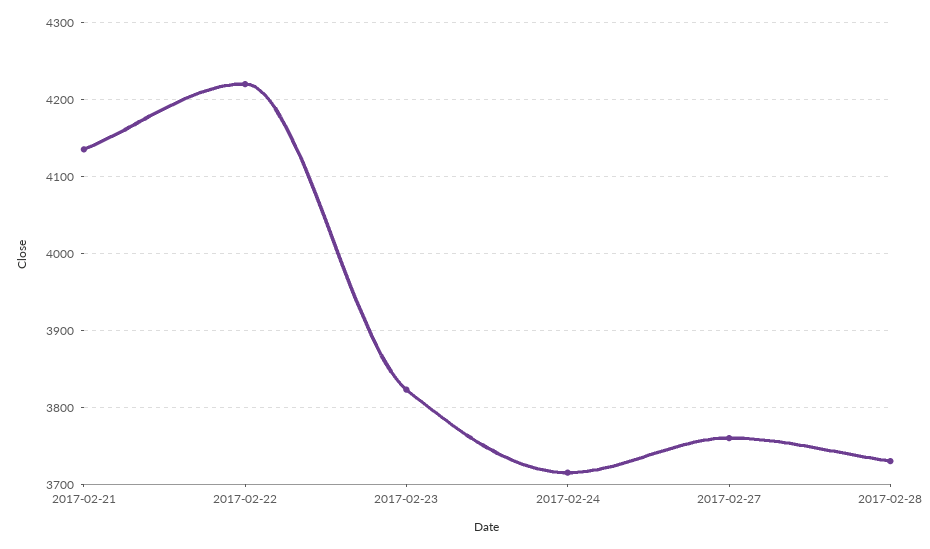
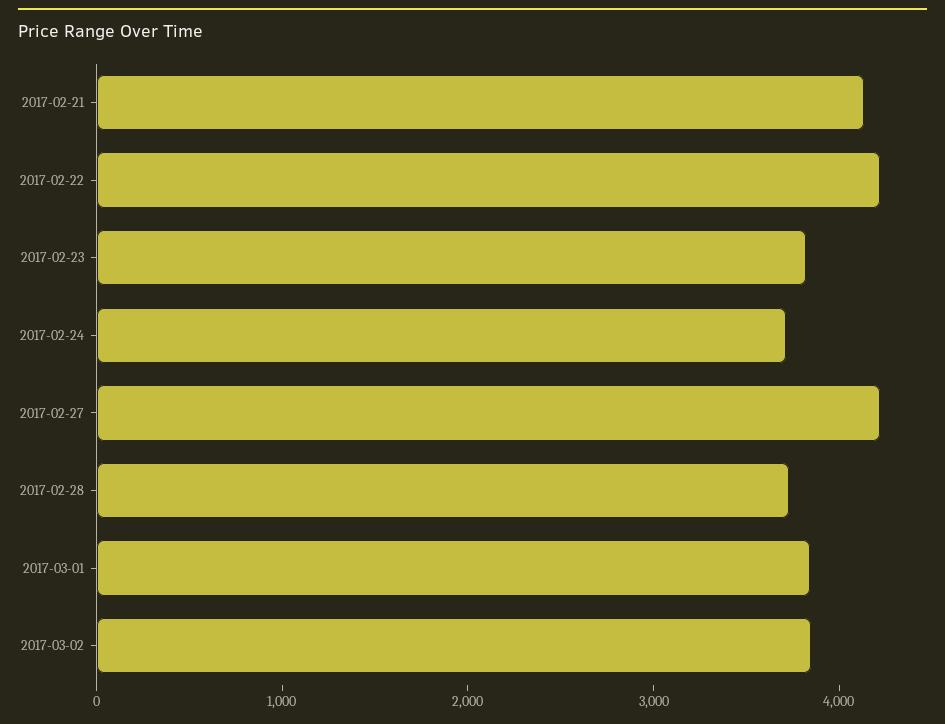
2017-02-27: 3760 -> 4200
2017-03-01: none -> 3800
2017-03-02: none -> 3800

